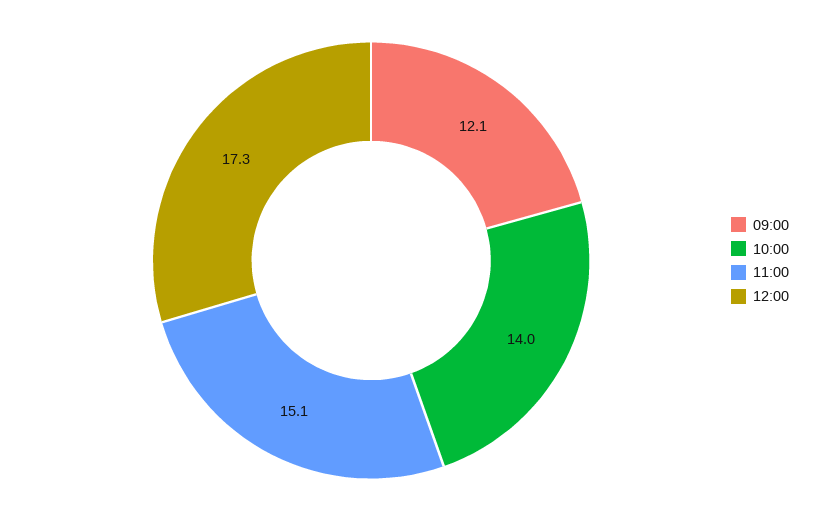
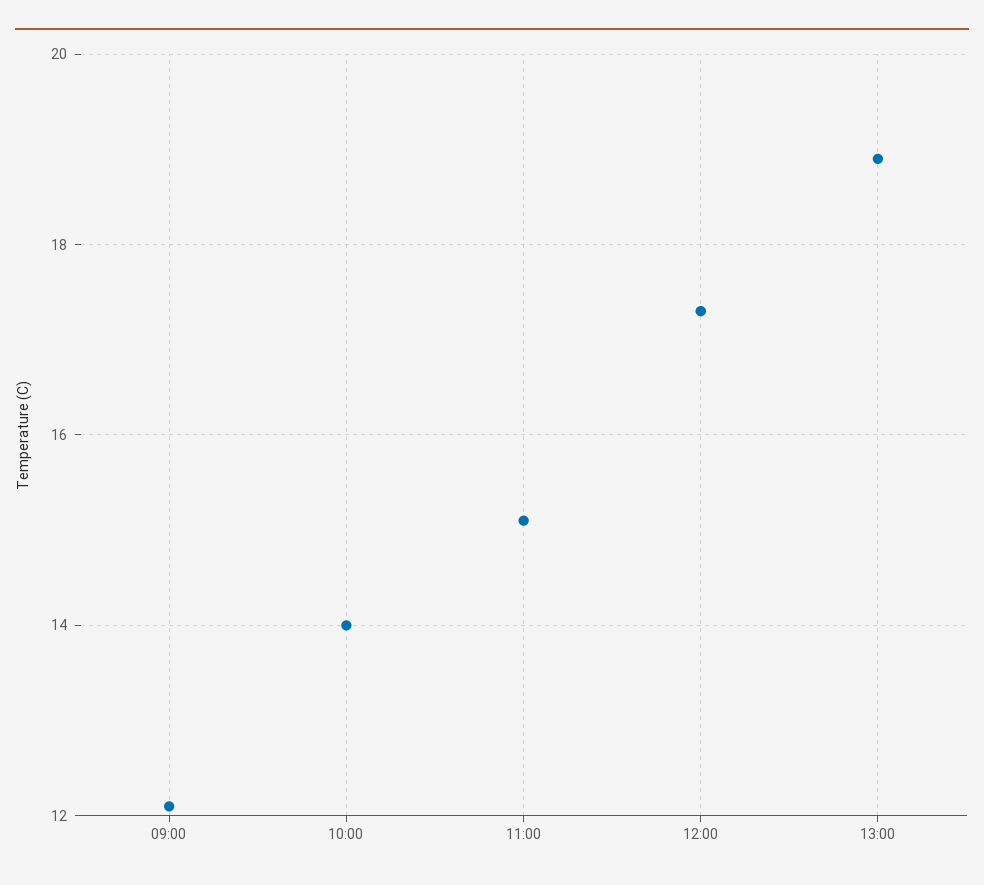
13:00: none -> 19

